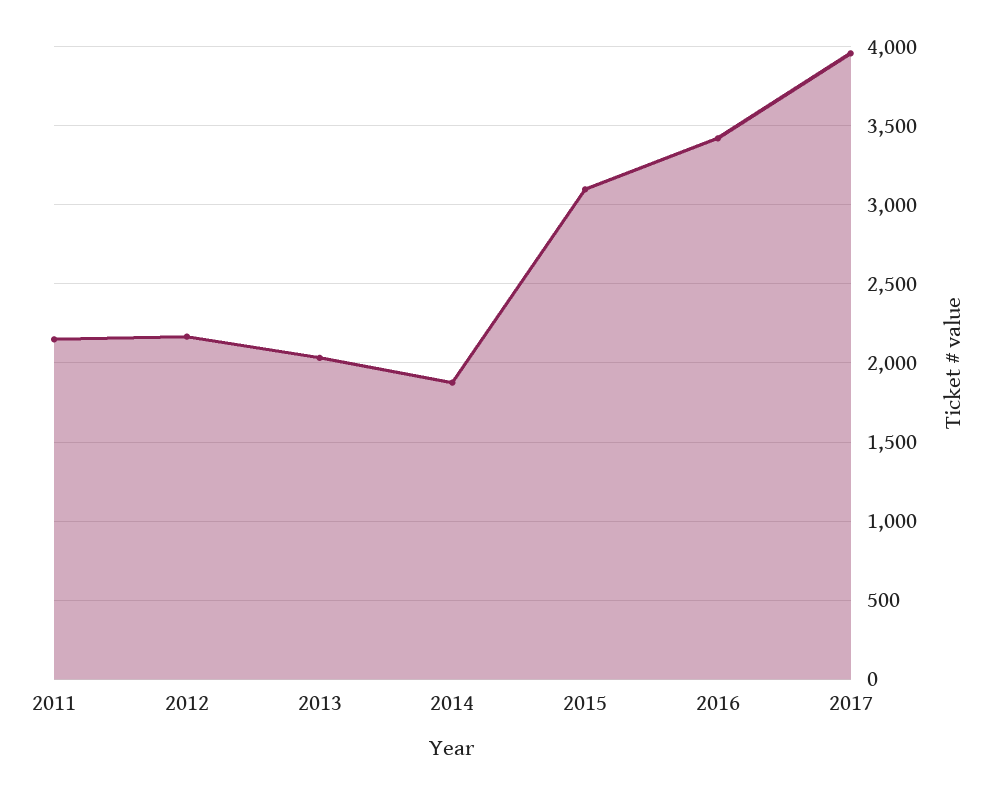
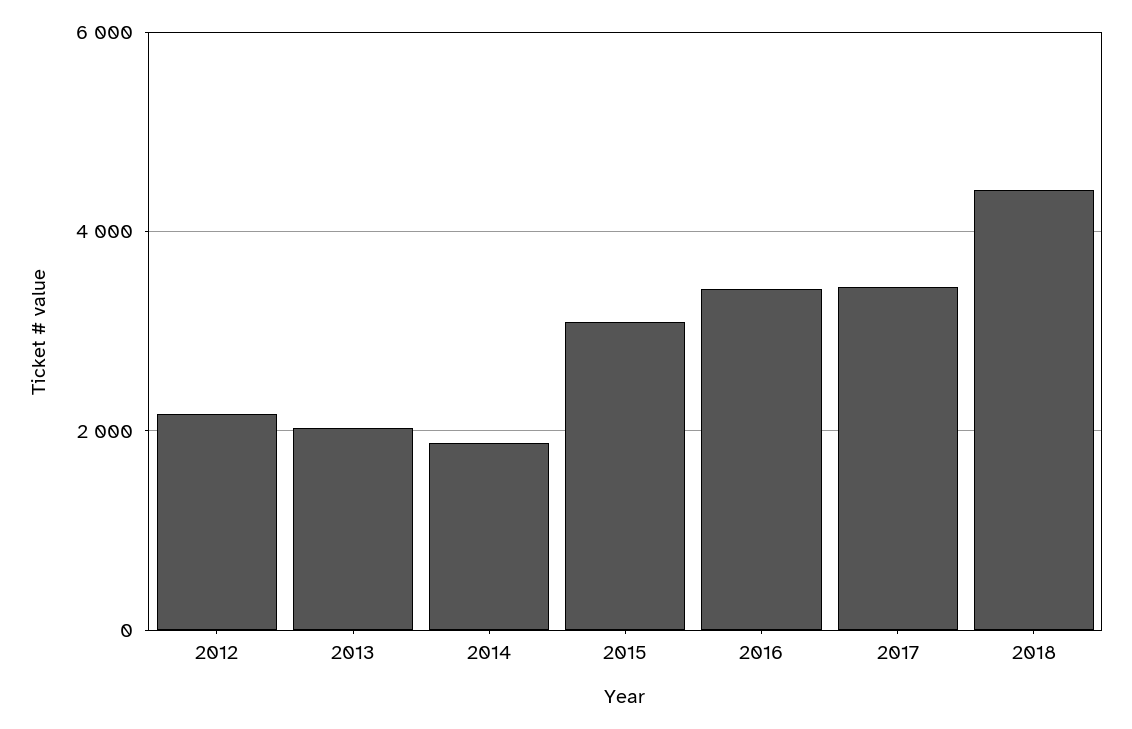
2011: 2150 -> none
2017: 3950 -> 3400
2018: none -> 4400

